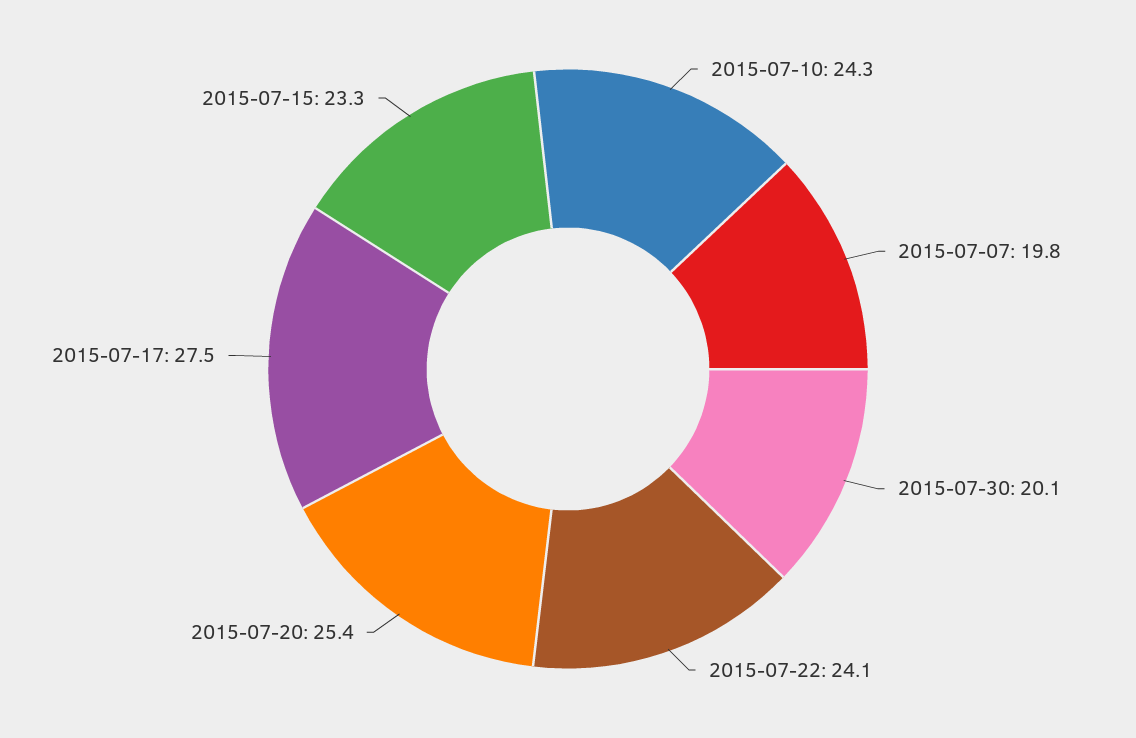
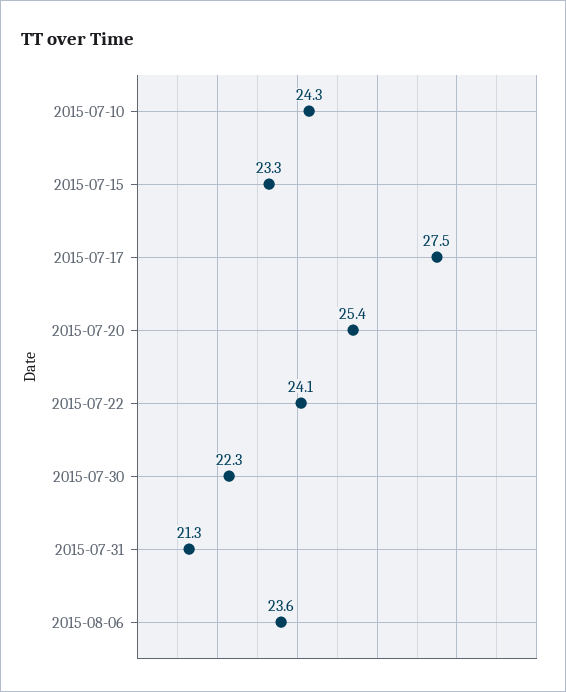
2015-07-07: 19.8 -> none
2015-07-30: 20.1 -> 22.3
2015-07-31: none -> 21.3
2015-08-06: none -> 23.6

